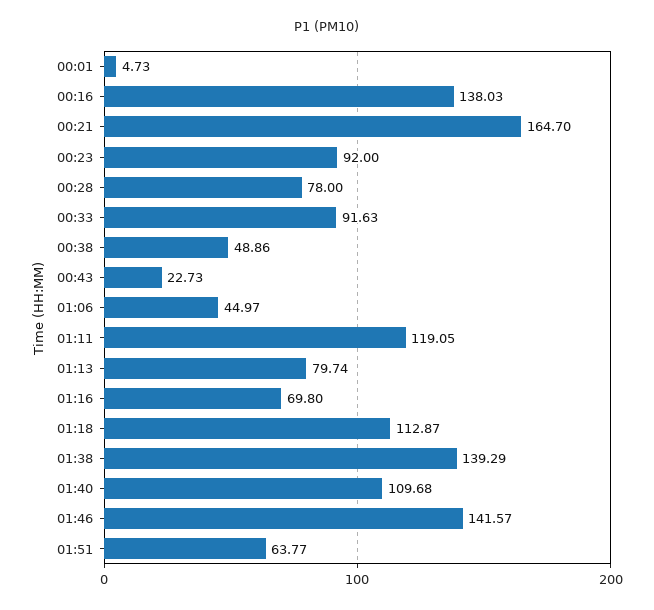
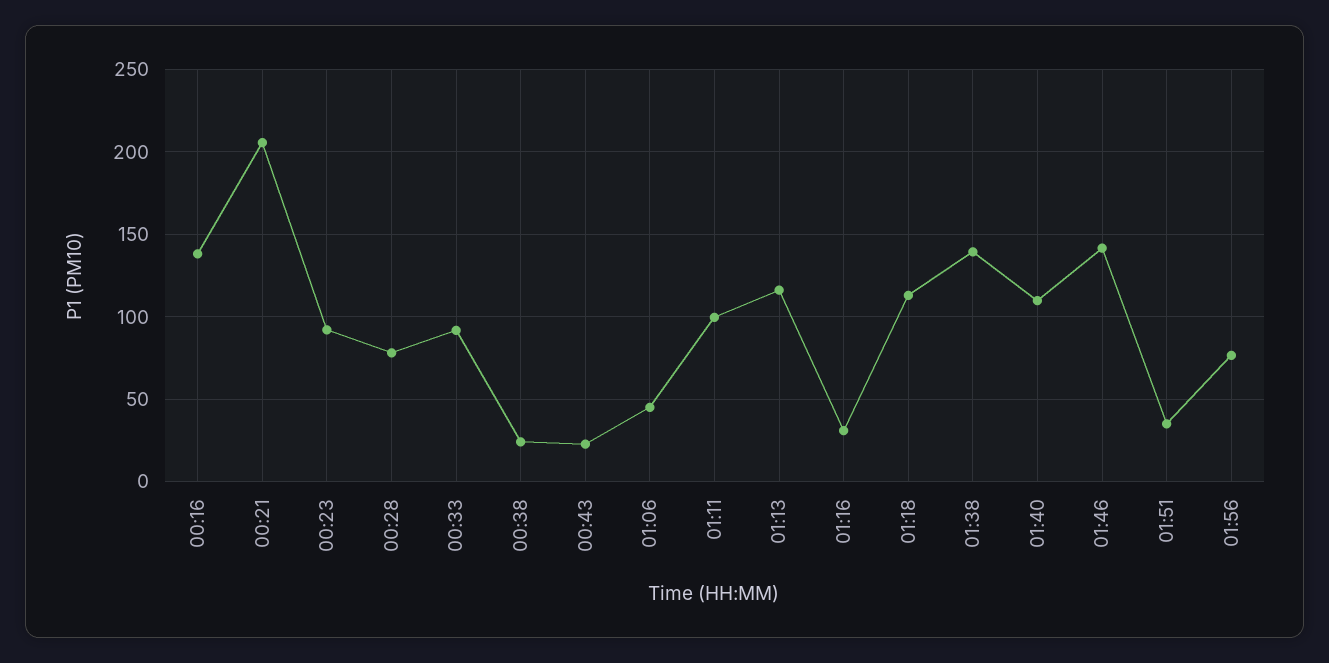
00:01: 4.73 -> none
00:21: 164.7 -> 205
00:38: 48.86 -> 25
01:11: 119.05 -> 100
01:13: 79.74 -> 115
01:16: 69.8 -> 30
01:51: 63.77 -> 35
01:56: none -> 75

